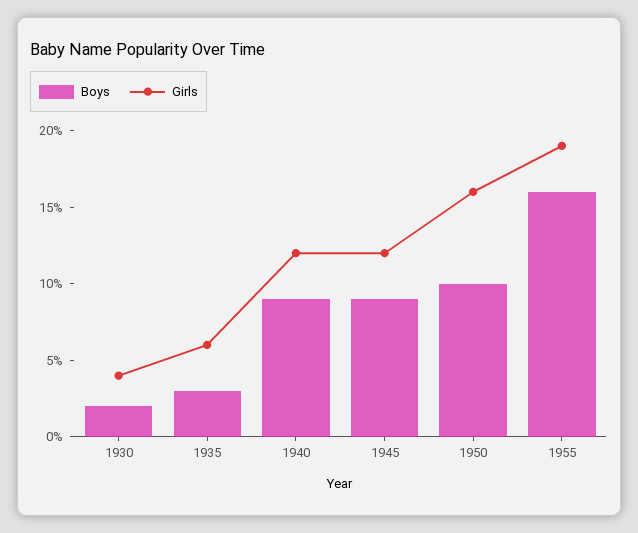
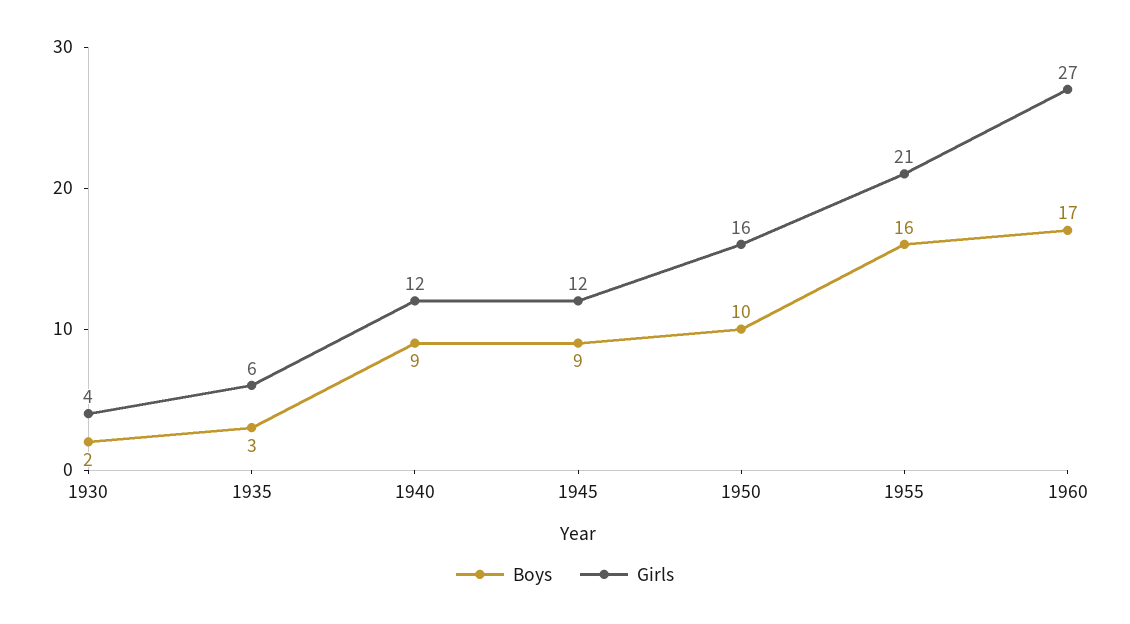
Girls, 1955: 19 -> 21
Boys, 1960: none -> 17
Girls, 1960: none -> 27

